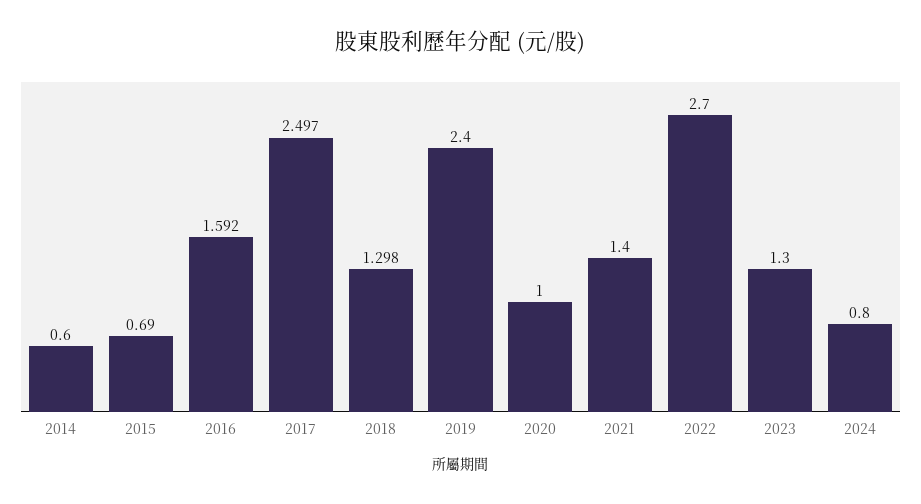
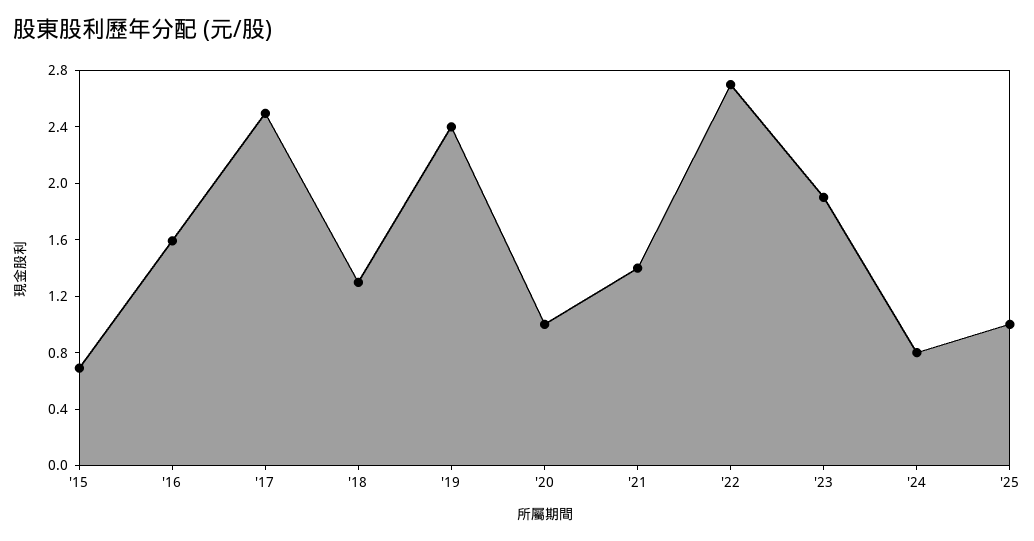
2014: 0.6 -> none
2023: 1.3 -> 1.9
'25: none -> 1

